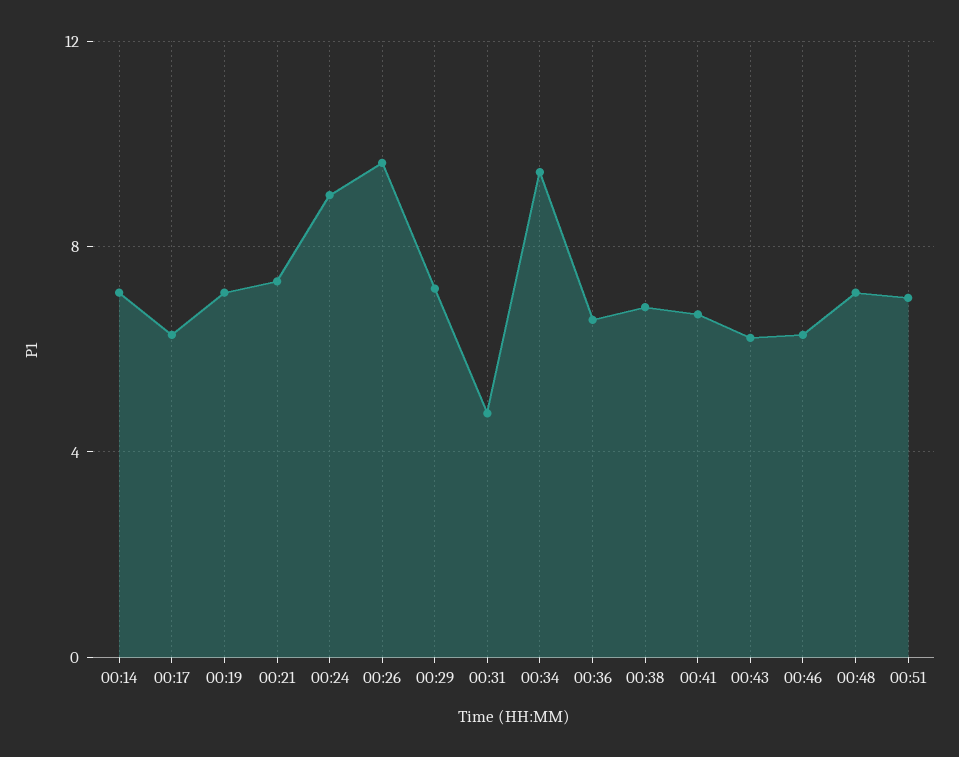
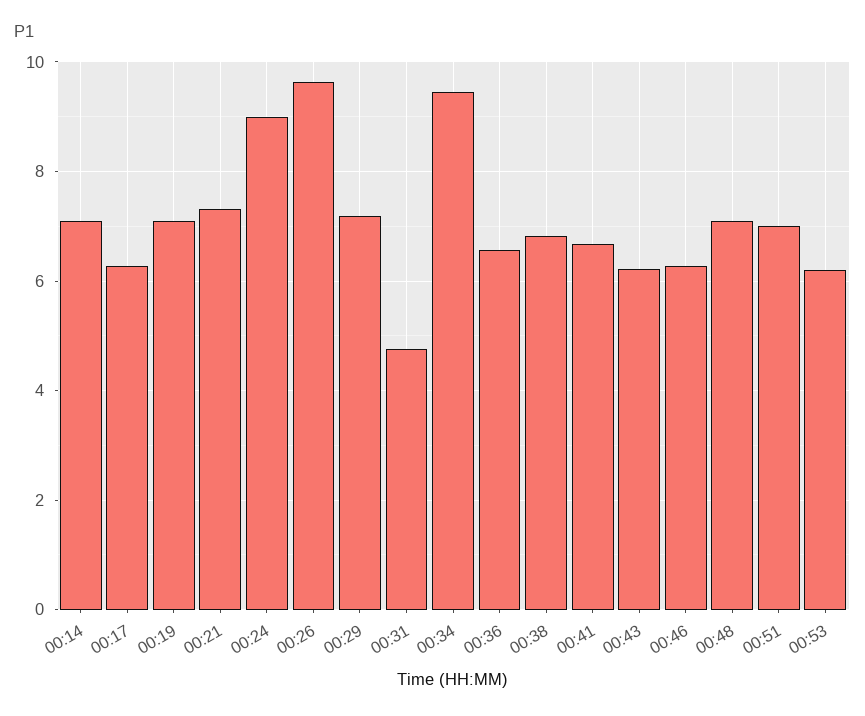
00:53: none -> 6.2

